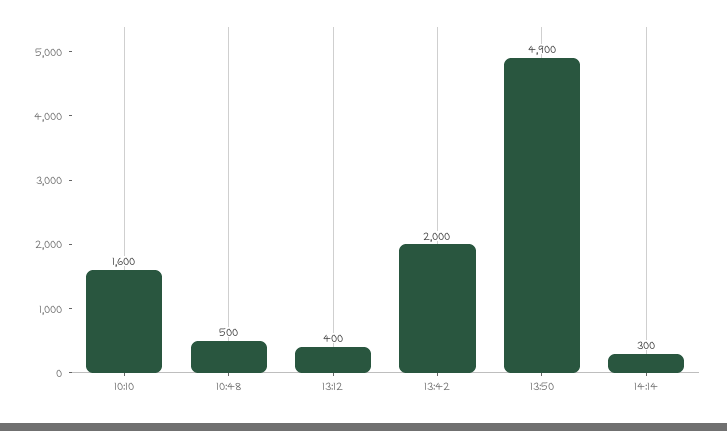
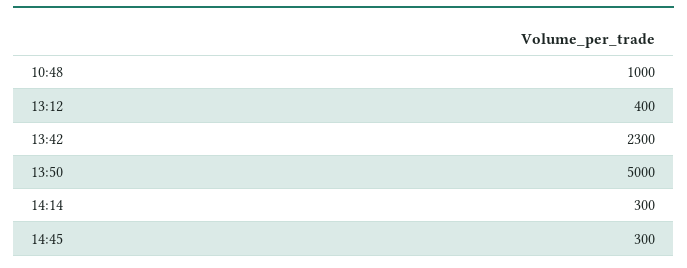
10:10: 1600 -> none
10:48: 500 -> 1000
13:42: 2000 -> 2300
13:50: 4900 -> 5000
14:45: none -> 300

